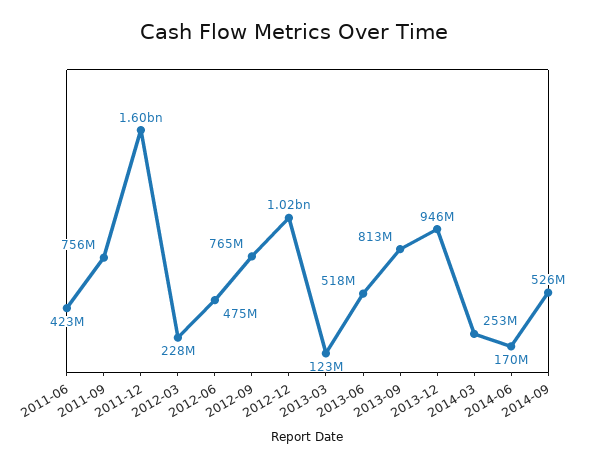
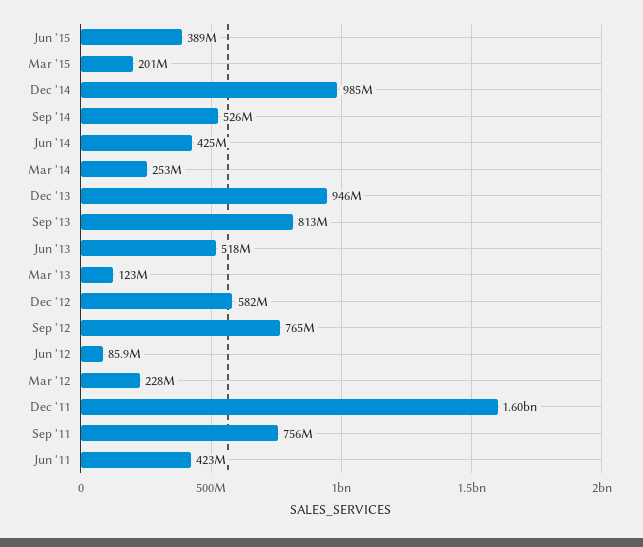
2012-06: 475000000 -> 85900000
2012-12: 1020000000 -> 582000000
2014-06: 170000000 -> 425000000
Jun '15: none -> 389000000
Mar '15: none -> 201000000
Dec '14: none -> 985000000

